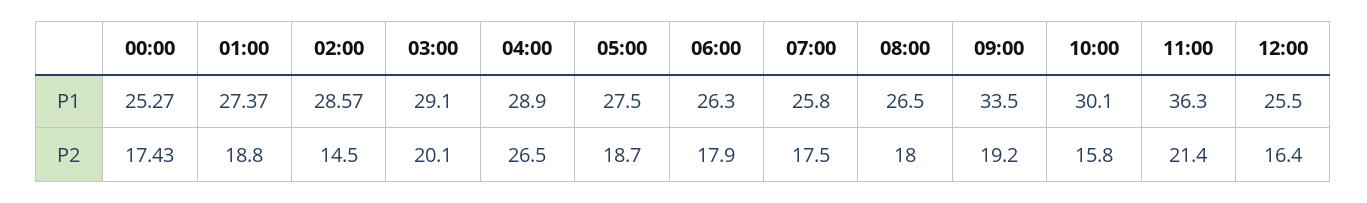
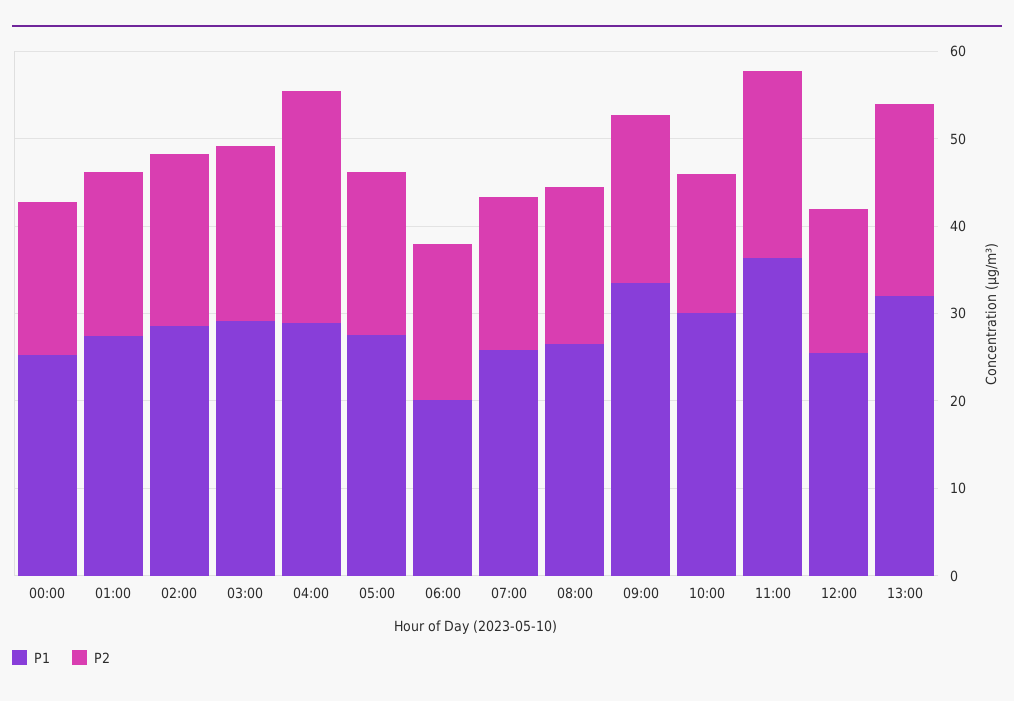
P1, 06:00: 26.3 -> 20
P2, 02:00: 14.5 -> 20
P1, 13:00: none -> 32
P2, 13:00: none -> 22

